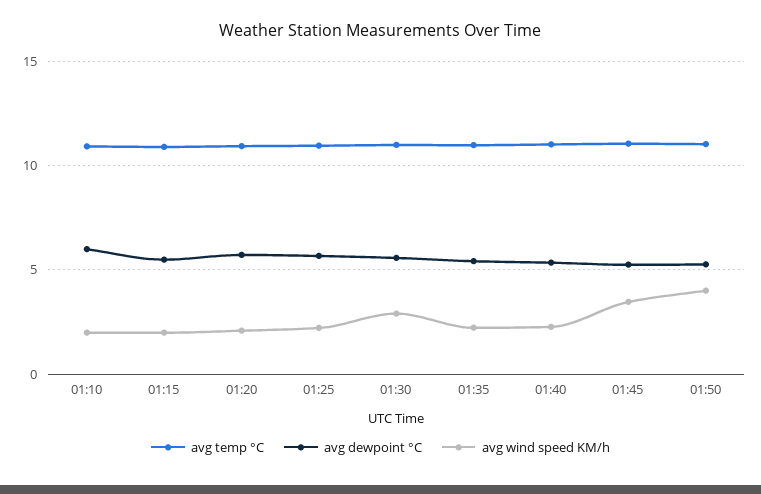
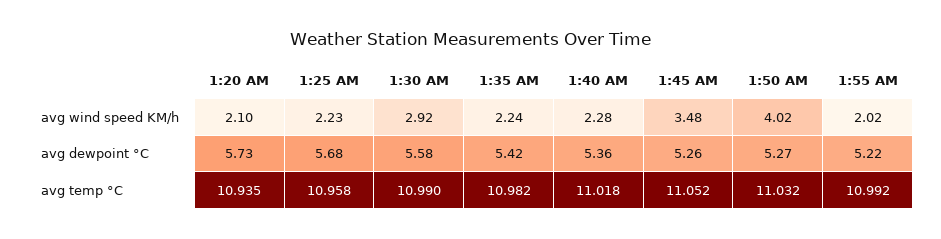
avg temp °C, 01:10: 11 -> none
avg dewpoint °C, 01:10: 6 -> none
avg wind speed KM/h, 01:10: 2 -> none
avg temp °C, 01:15: 11 -> none
avg dewpoint °C, 01:15: 5.5 -> none
avg wind speed KM/h, 01:15: 2 -> none
avg wind speed KM/h, 1:55 AM: none -> 2.02
avg dewpoint °C, 1:55 AM: none -> 5.22
avg temp °C, 1:55 AM: none -> 10.992

